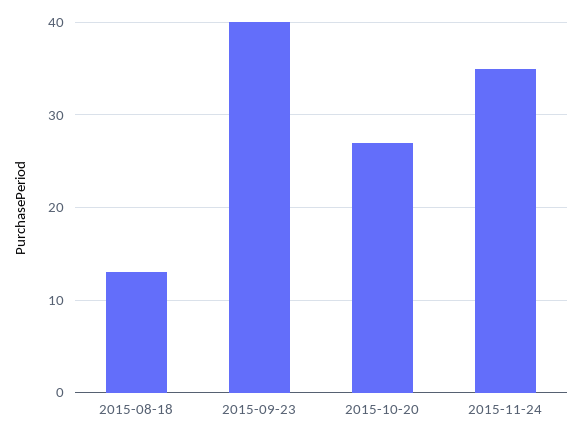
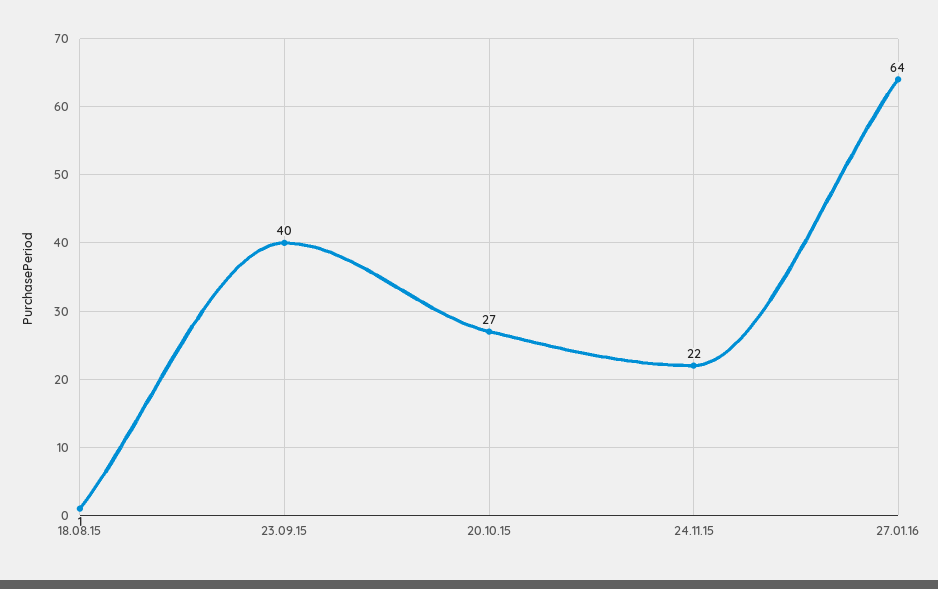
2015-08-18: 13 -> 1
2015-11-24: 35 -> 22
27.01.16: none -> 64

